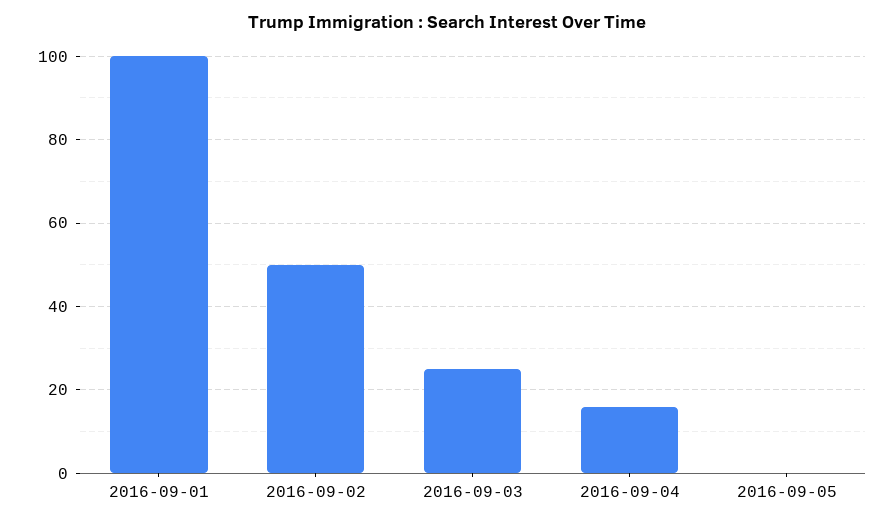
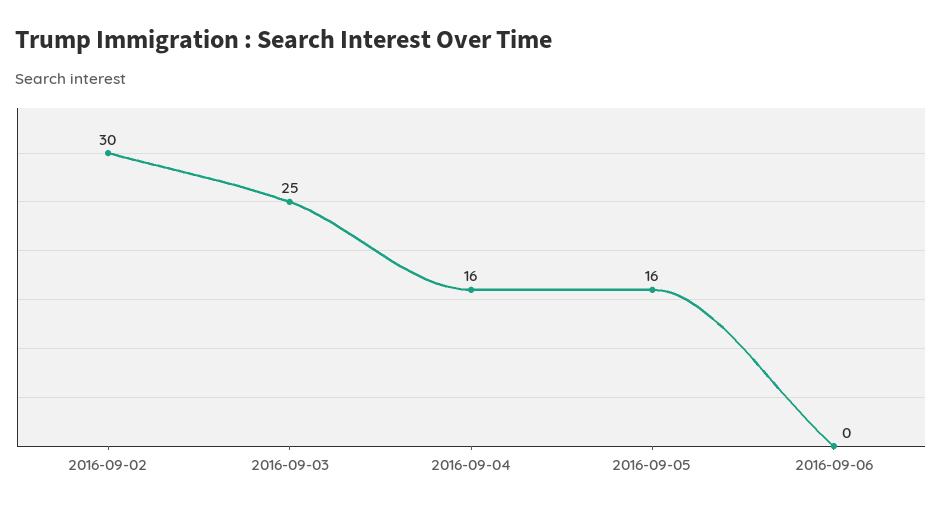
2016-09-01: 100 -> none
2016-09-02: 50 -> 30
2016-09-05: 0 -> 16
2016-09-06: none -> 0

